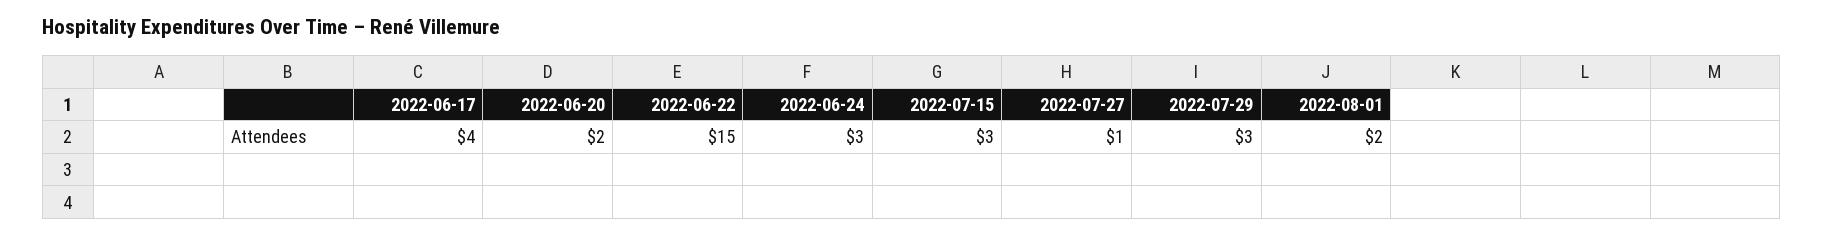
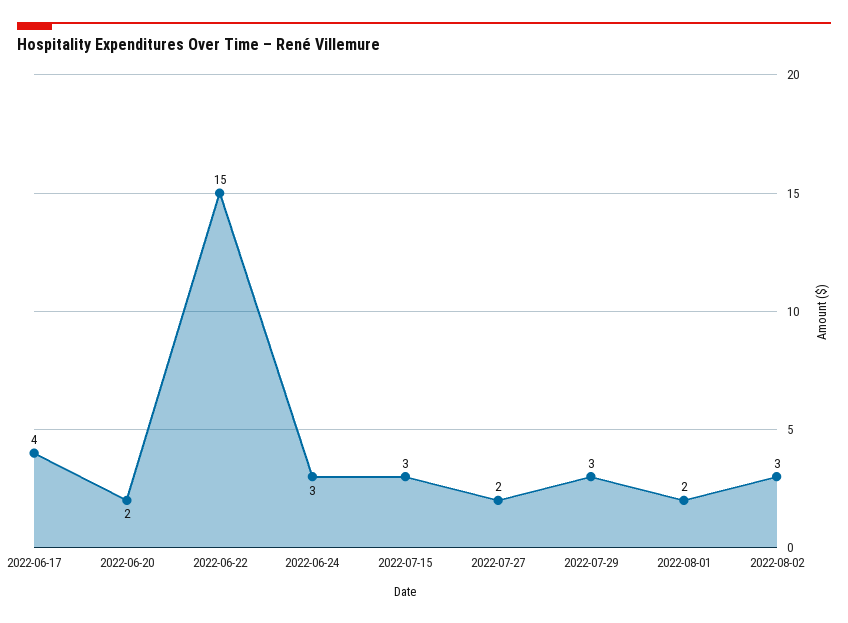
2022-07-27: 1 -> 2
2022-08-02: none -> 3

